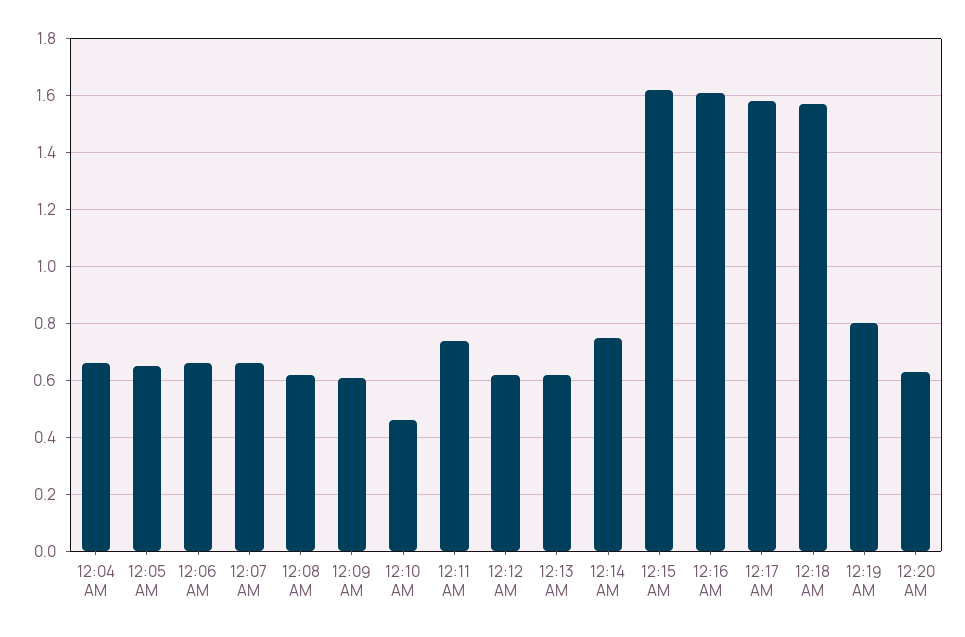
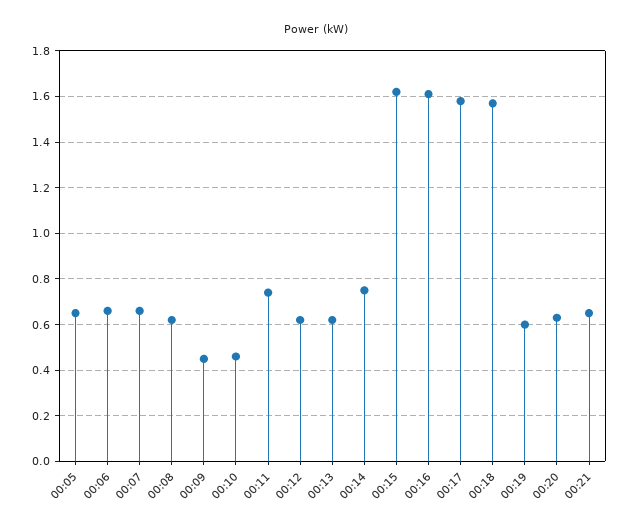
12:04 AM: 0.65 -> none
12:09 AM: 0.6 -> 0.45
12:19 AM: 0.8 -> 0.6
00:21: none -> 0.65

